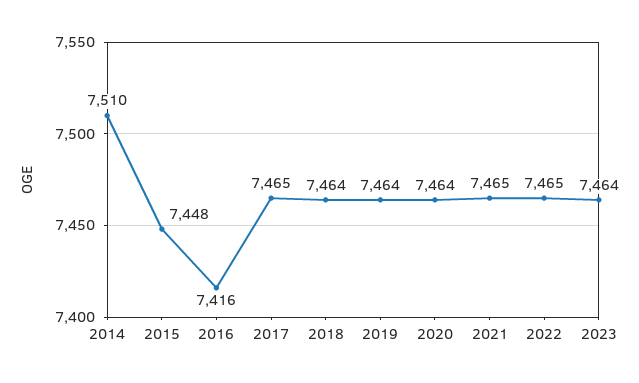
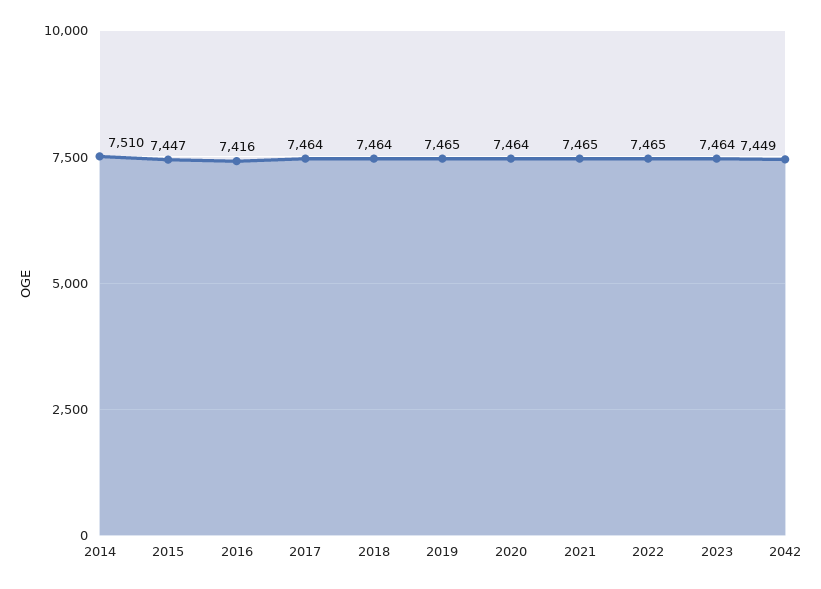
2015: 7448 -> 7447
2017: 7465 -> 7464
2019: 7464 -> 7465
2042: none -> 7449

